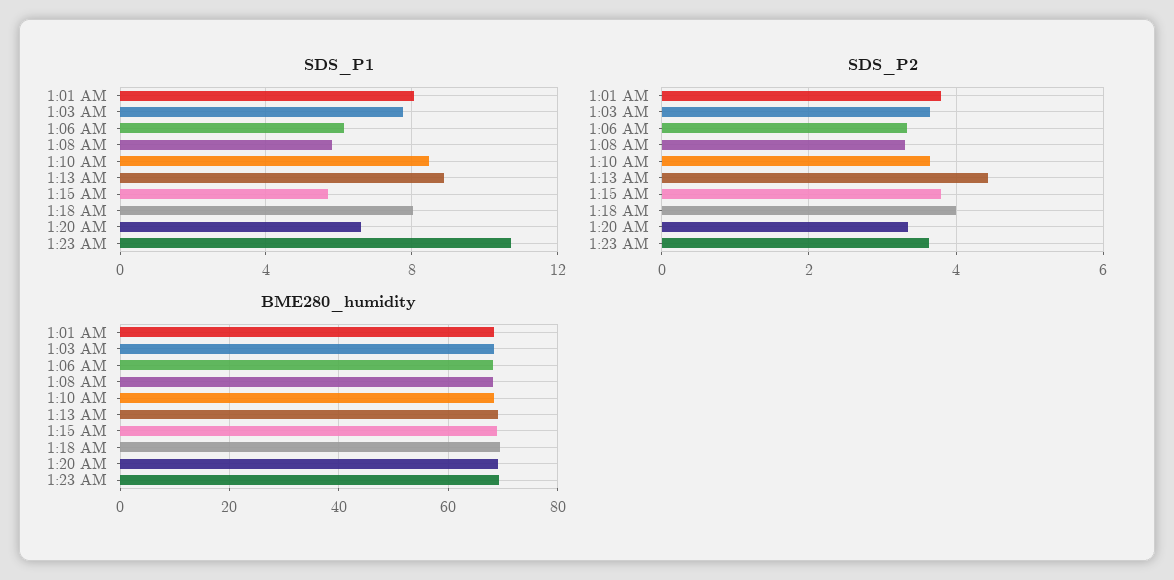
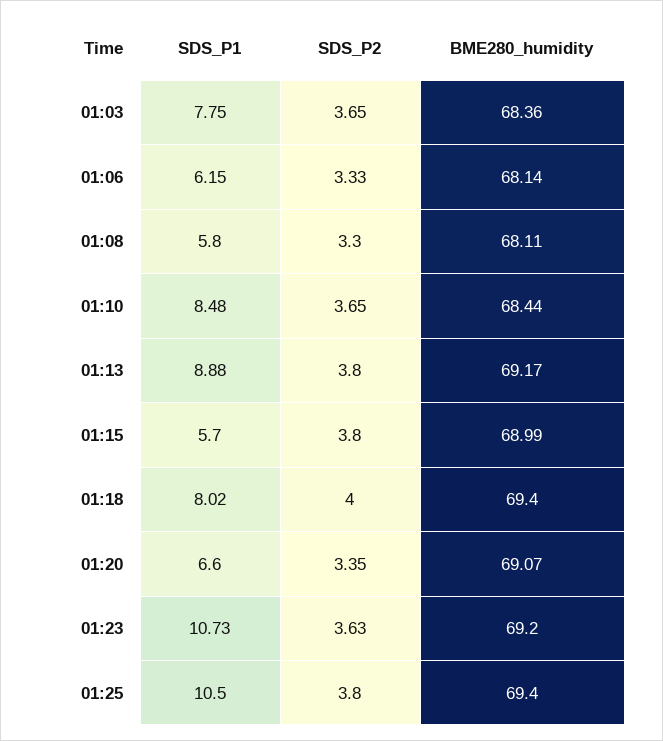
SDS_P1, 1:01 AM: 8 -> none
SDS_P2, 1:01 AM: 3.8 -> none
SDS_P2, 1:13 AM: 4.4 -> 3.8
BME280_humidity, 1:01 AM: 68 -> none
SDS_P1, 01:25: none -> 10.5
SDS_P2, 01:25: none -> 3.8
BME280_humidity, 01:25: none -> 69.4

